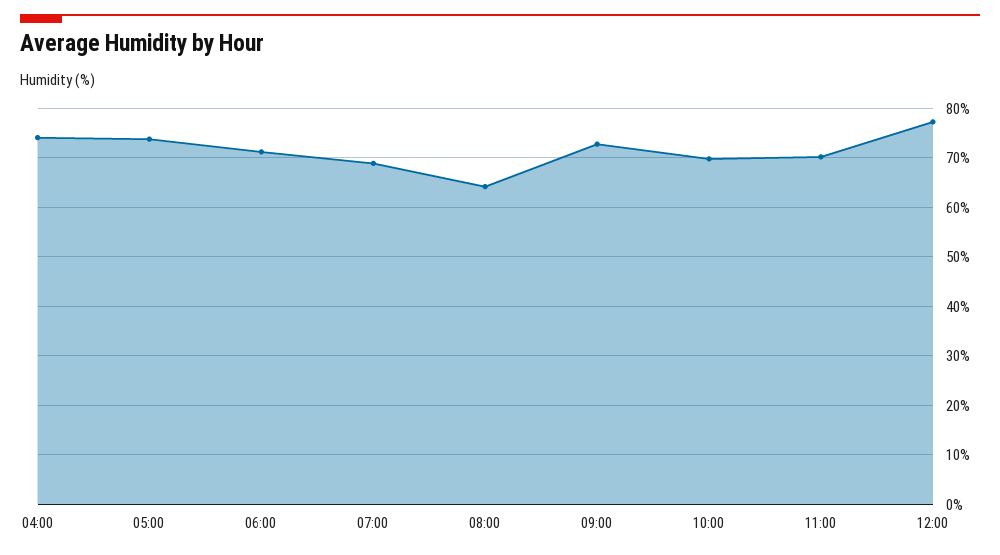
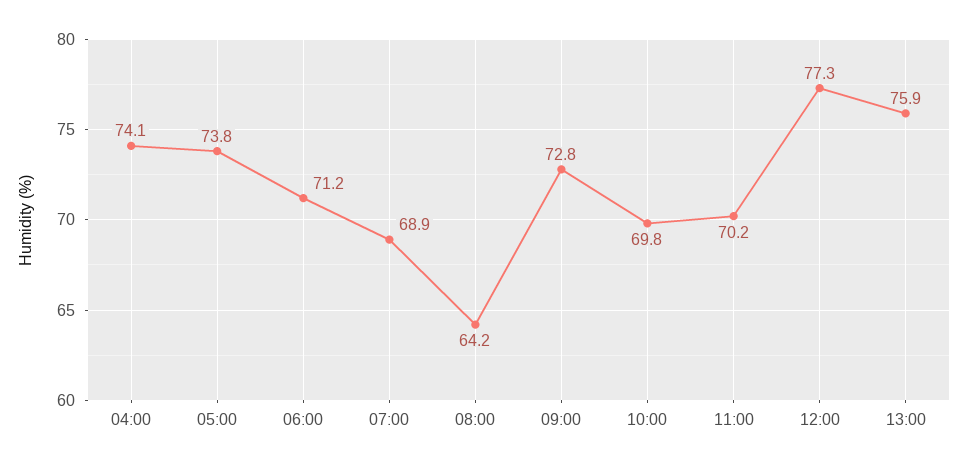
13:00: none -> 75.9

